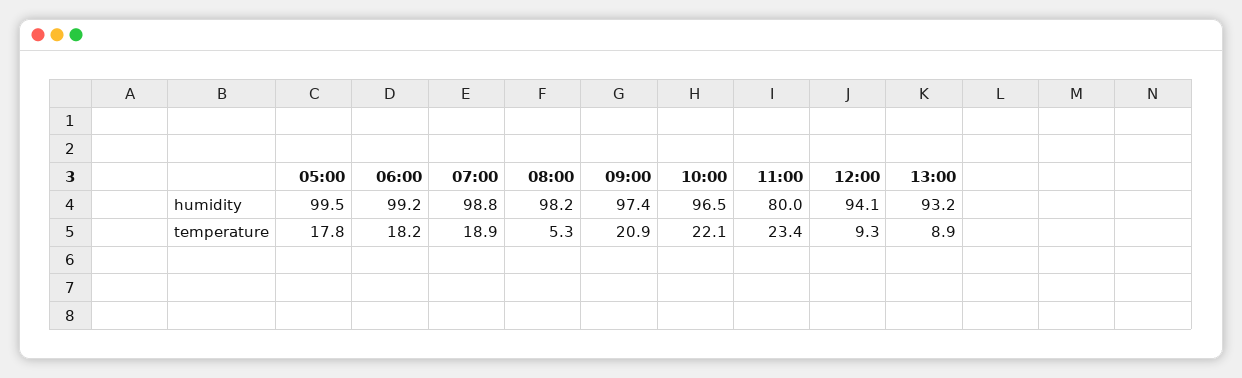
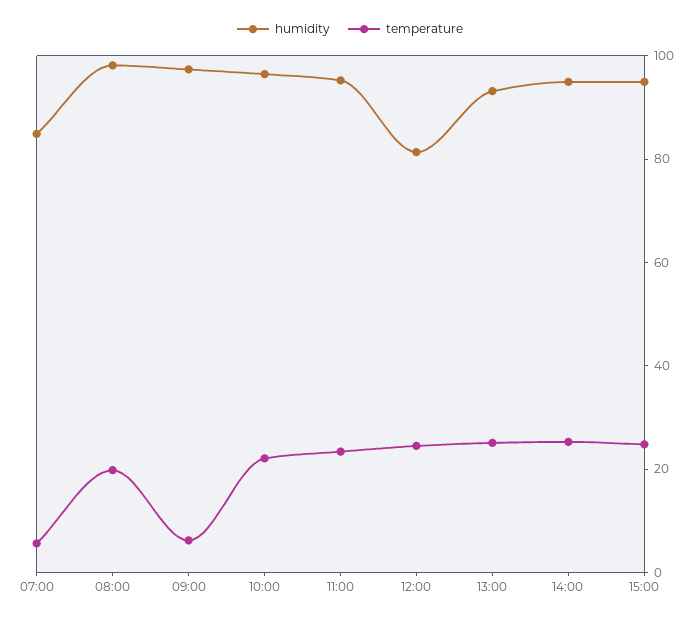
humidity, 05:00: 99.5 -> none
humidity, 06:00: 99.2 -> none
humidity, 07:00: 98.8 -> 85
humidity, 11:00: 80 -> 95
humidity, 12:00: 94.1 -> 80
temperature, 05:00: 17.8 -> none
temperature, 06:00: 18.2 -> none
temperature, 07:00: 18.9 -> 5
temperature, 08:00: 5.3 -> 20
temperature, 09:00: 20.9 -> 5
temperature, 12:00: 9.3 -> 25
temperature, 13:00: 8.9 -> 25
humidity, 14:00: none -> 95
temperature, 14:00: none -> 25
humidity, 15:00: none -> 95
temperature, 15:00: none -> 25

